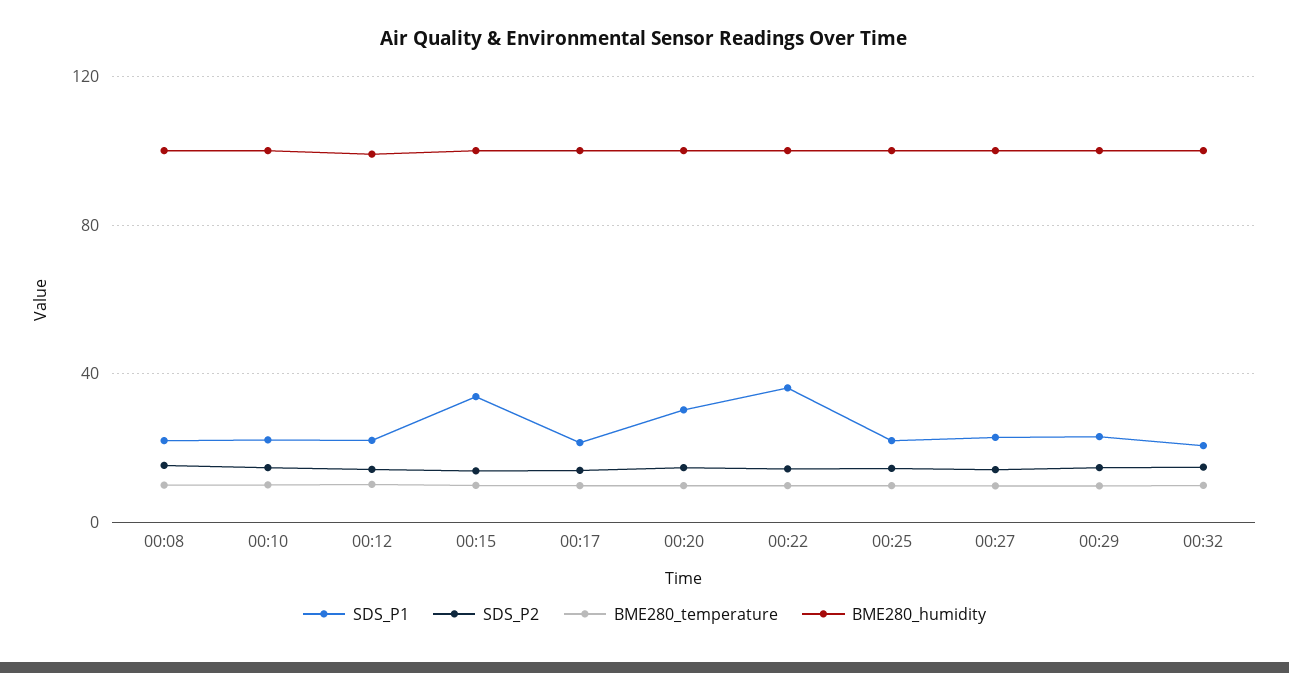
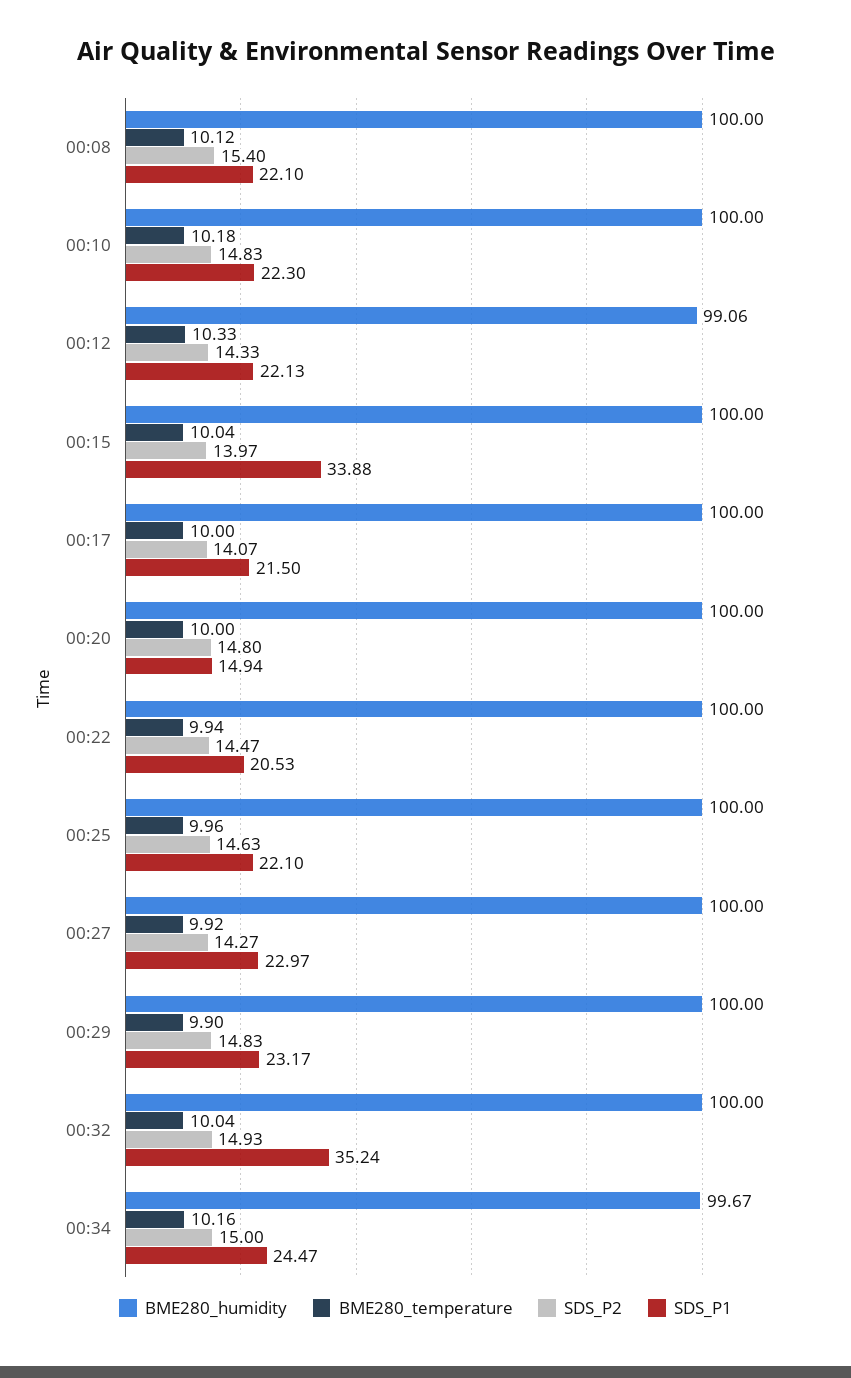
SDS_P1, 00:20: 30 -> 14.94
SDS_P1, 00:22: 35 -> 20.53
SDS_P1, 00:32: 20 -> 35.24
BME280_humidity, 00:34: none -> 99.67
BME280_temperature, 00:34: none -> 10.16
SDS_P2, 00:34: none -> 15
SDS_P1, 00:34: none -> 24.47

